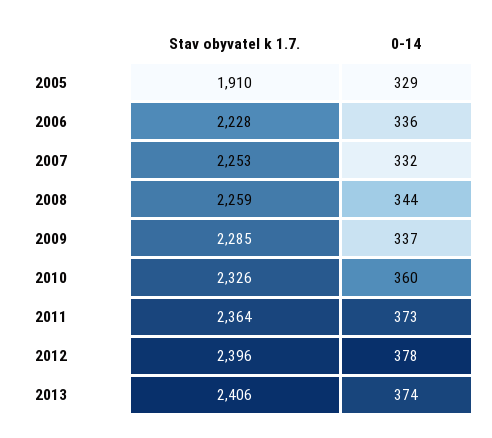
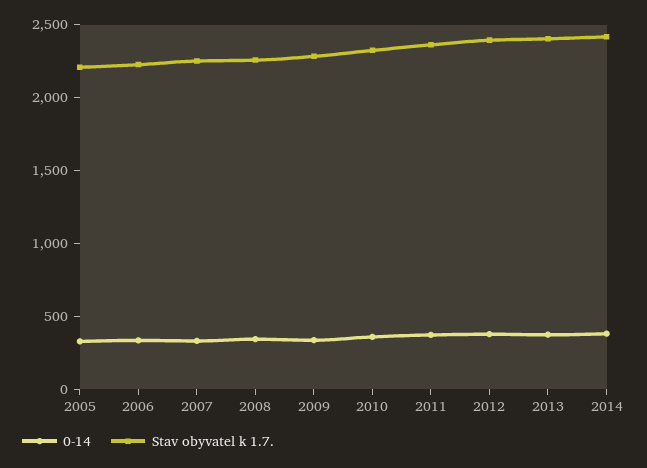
Stav obyvatel k 1.7., 2005: 1910 -> 2200
0-14, 2014: none -> 400
Stav obyvatel k 1.7., 2014: none -> 2400

